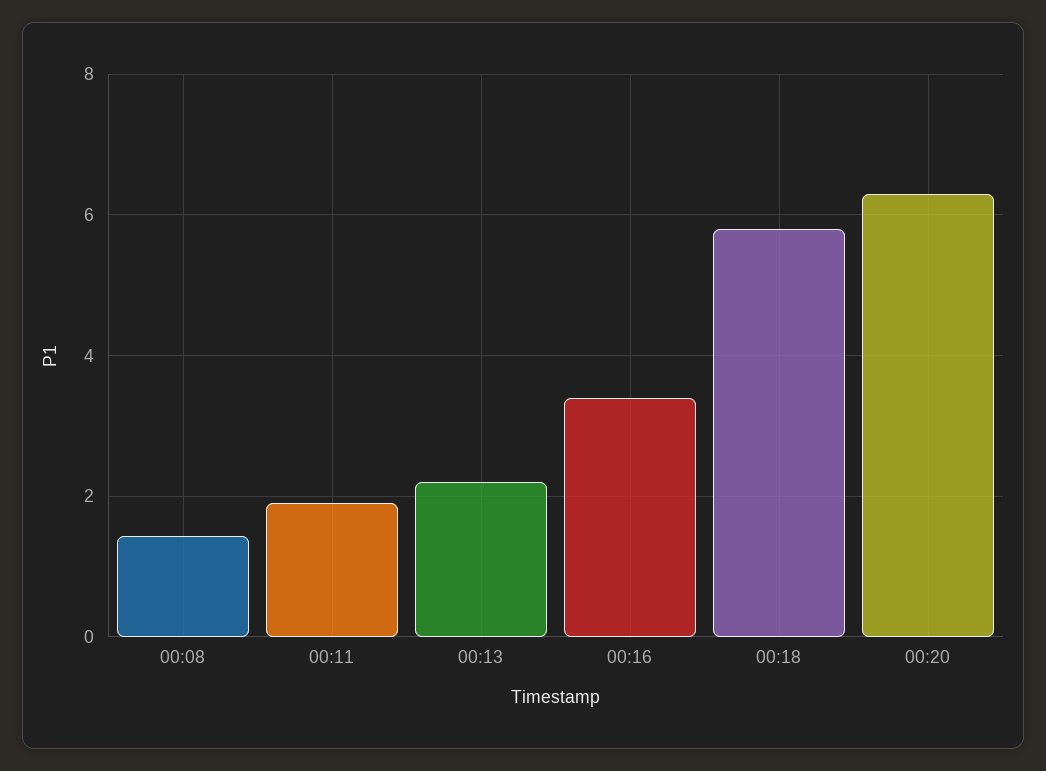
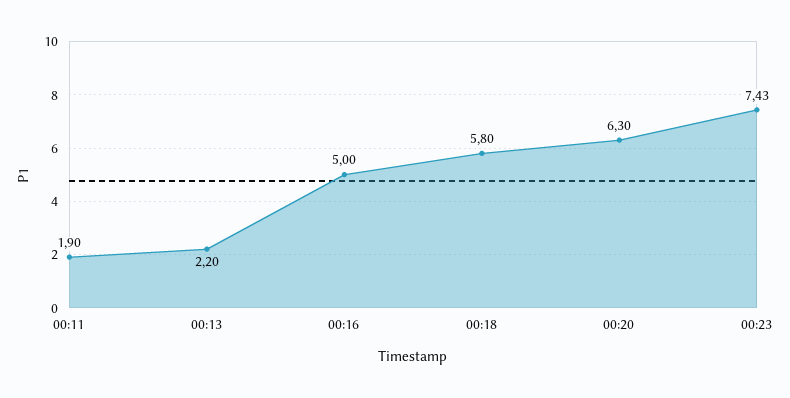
00:08: 1.4 -> none
00:16: 3.4 -> 5
00:23: none -> 7.43

